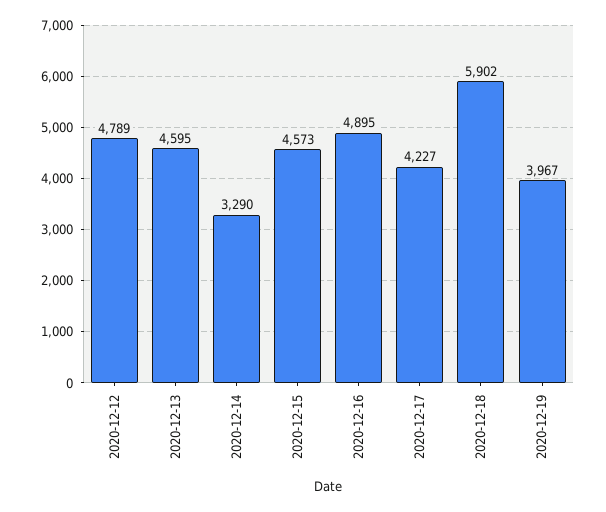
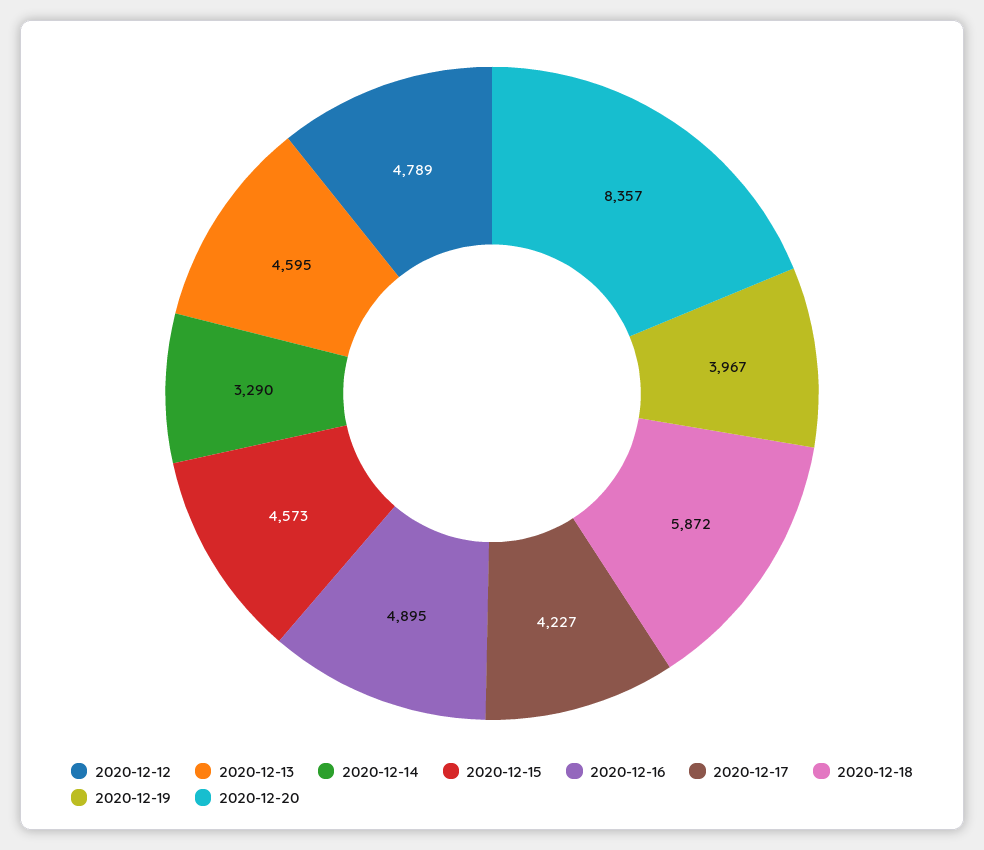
2020-12-18: 5902 -> 5872
2020-12-20: none -> 8357

